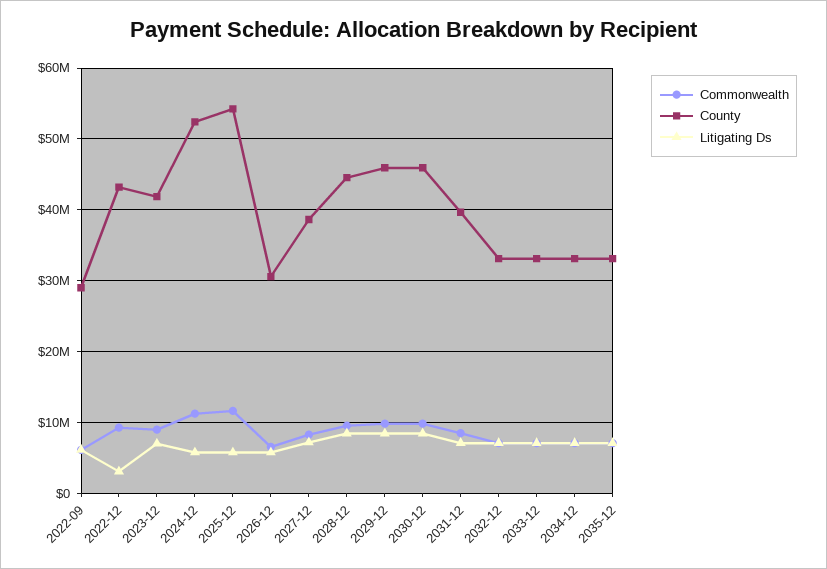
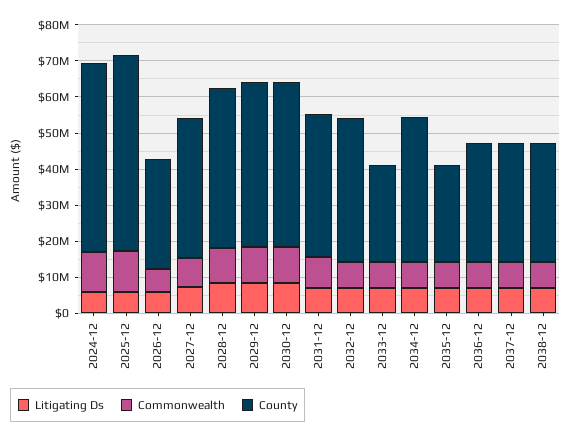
Commonwealth, 2022-09: 6000000 -> none
County, 2022-09: 29000000 -> none
Litigating Ds, 2022-09: 6000000 -> none
Commonwealth, 2022-12: 9000000 -> none
County, 2022-12: 43000000 -> none
Litigating Ds, 2022-12: 3000000 -> none
Commonwealth, 2023-12: 9000000 -> none
County, 2023-12: 42000000 -> none
Litigating Ds, 2023-12: 7000000 -> none
County, 2032-12: 33000000 -> 40000000
County, 2033-12: 33000000 -> 27500000
County, 2034-12: 33000000 -> 40000000
County, 2035-12: 33000000 -> 27500000
Litigating Ds, 2036-12: none -> 7500000
Commonwealth, 2036-12: none -> 7500000
County, 2036-12: none -> 32500000
Litigating Ds, 2037-12: none -> 7500000
Commonwealth, 2037-12: none -> 7500000
County, 2037-12: none -> 32500000
Litigating Ds, 2038-12: none -> 7500000
Commonwealth, 2038-12: none -> 7500000
County, 2038-12: none -> 32500000

